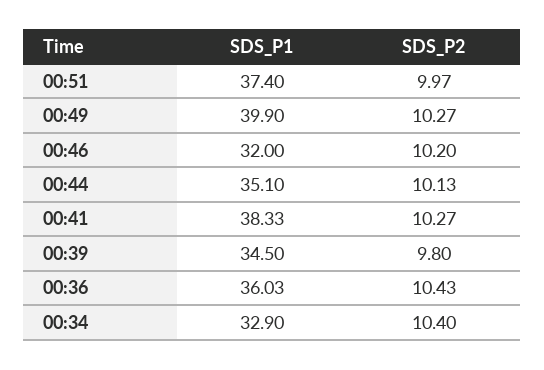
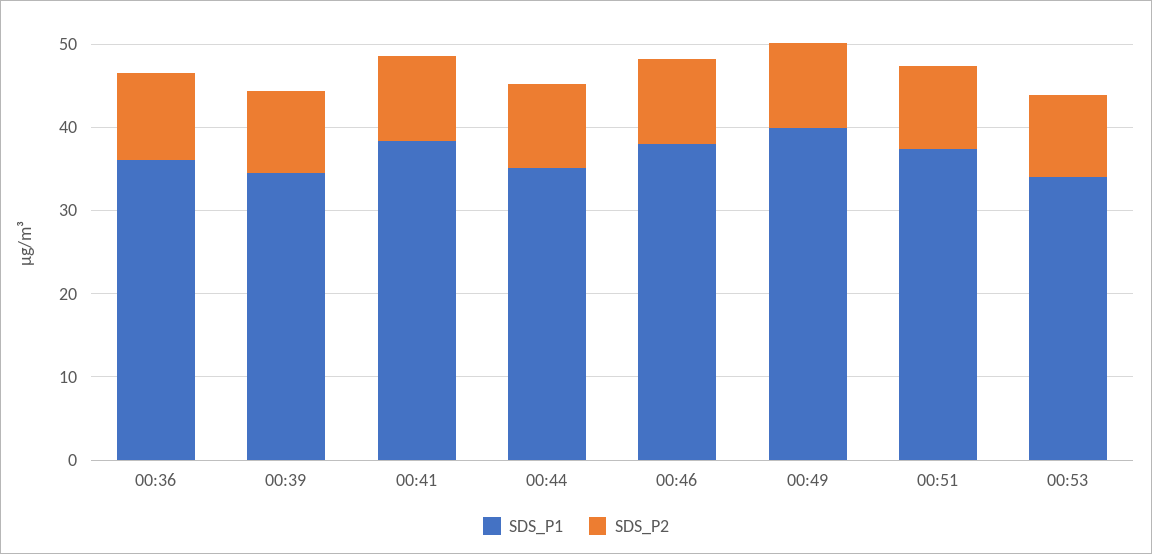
SDS_P1, 00:46: 32 -> 38
SDS_P1, 00:34: 32.9 -> none
SDS_P2, 00:34: 10.4 -> none
SDS_P1, 00:53: none -> 34
SDS_P2, 00:53: none -> 10

